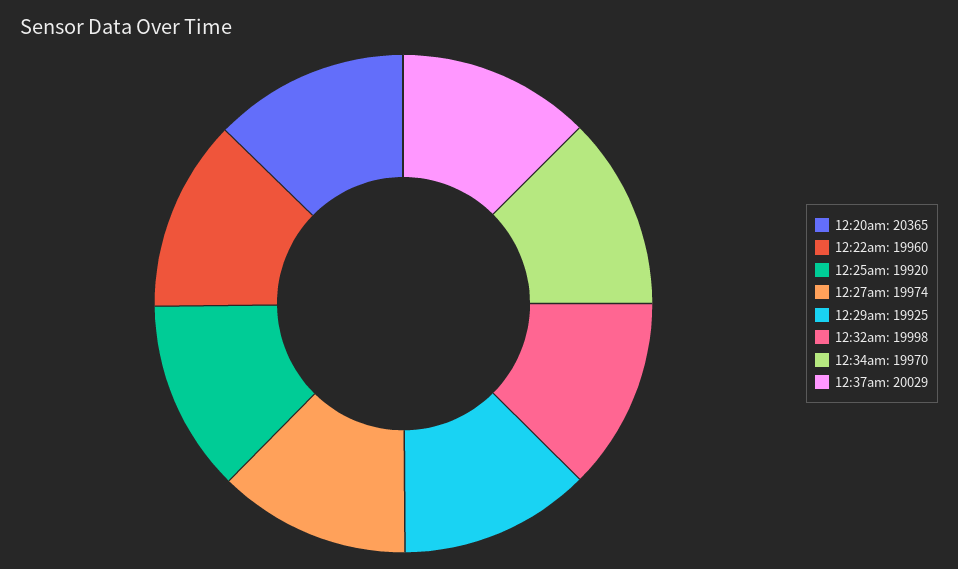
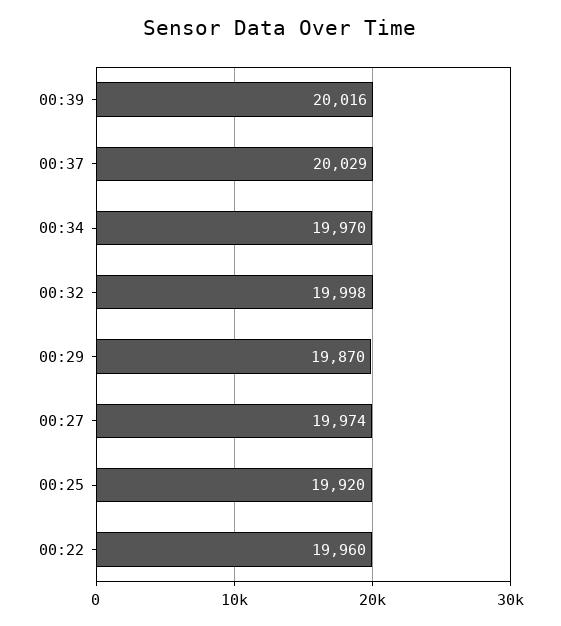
12:20am: 20365 -> none
12:29am: 19925 -> 19870
00:39: none -> 20016

